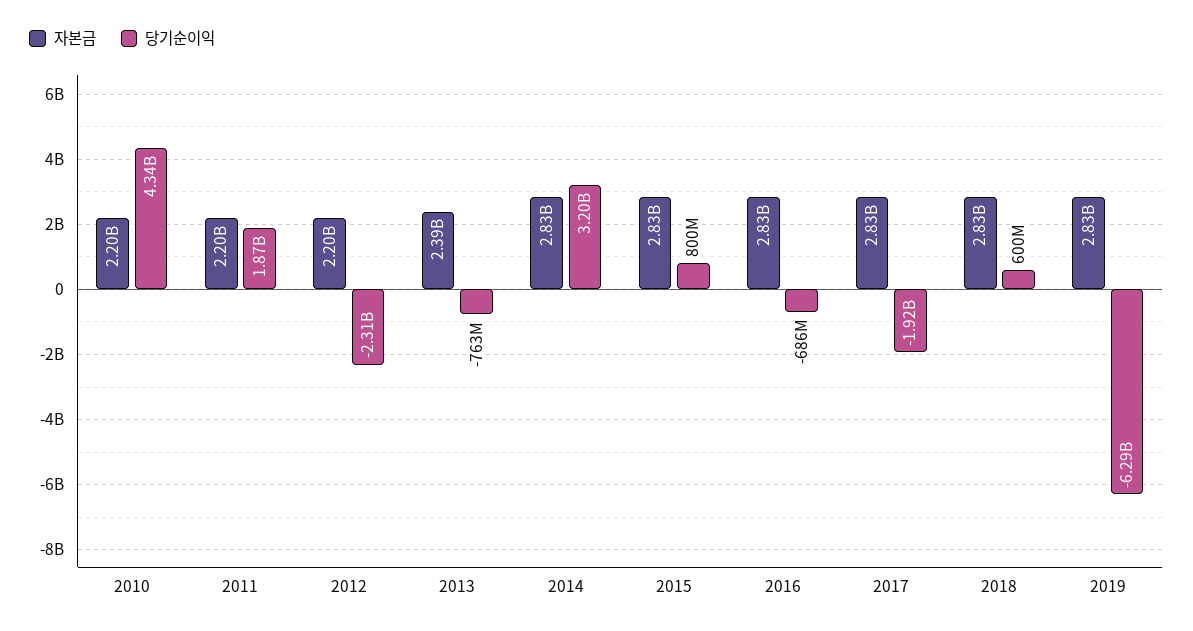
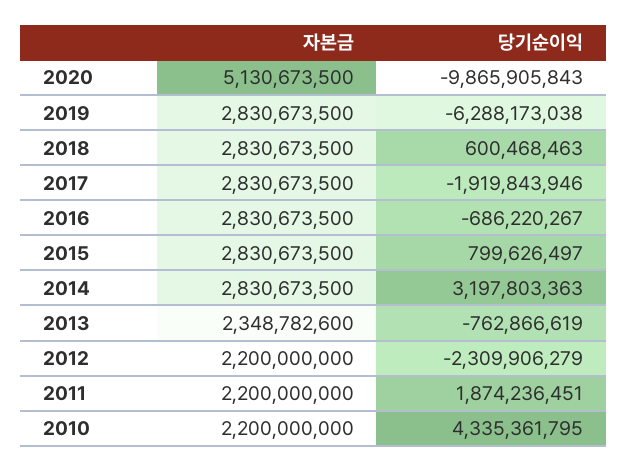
자본금, 2013: 2390000000 -> 2348782600
자본금, 2020: none -> 5130673500
당기순이익, 2020: none -> -9865905843

